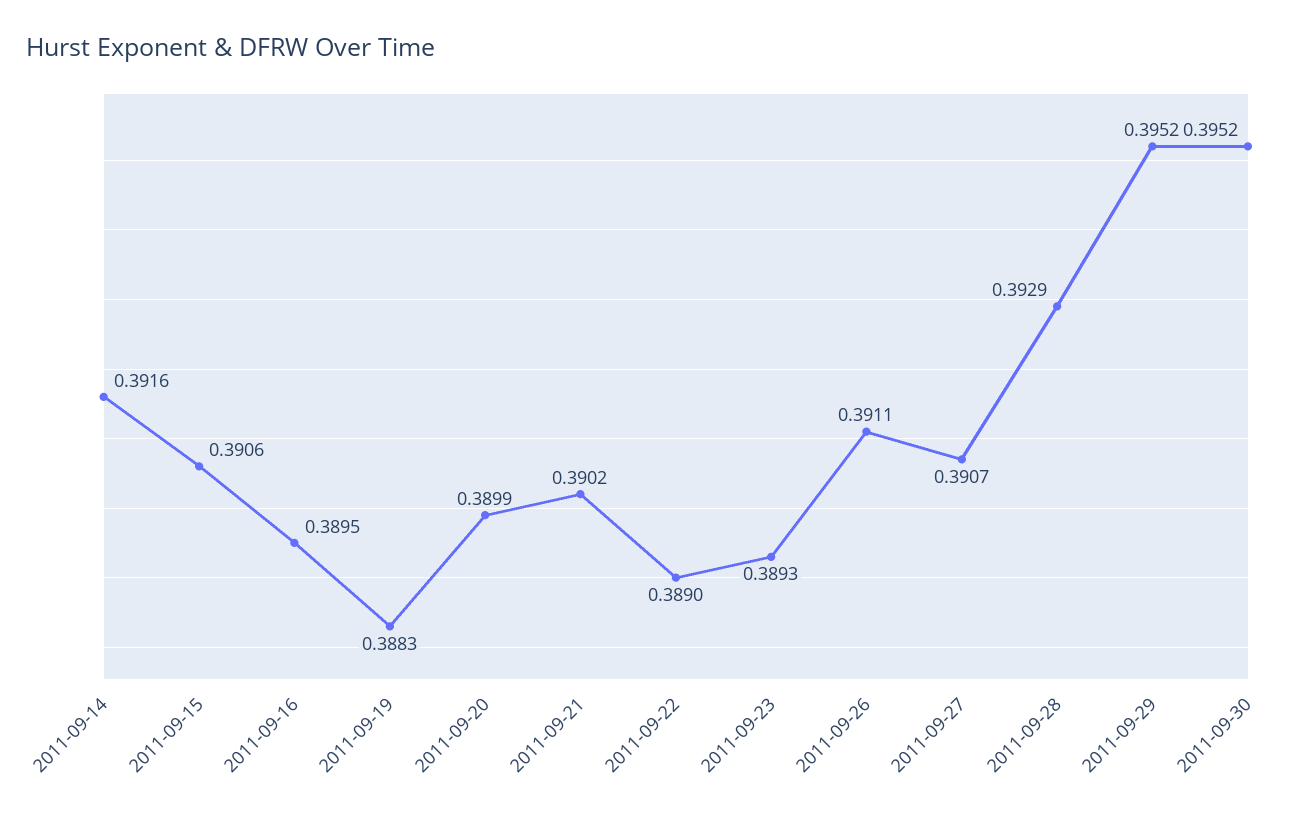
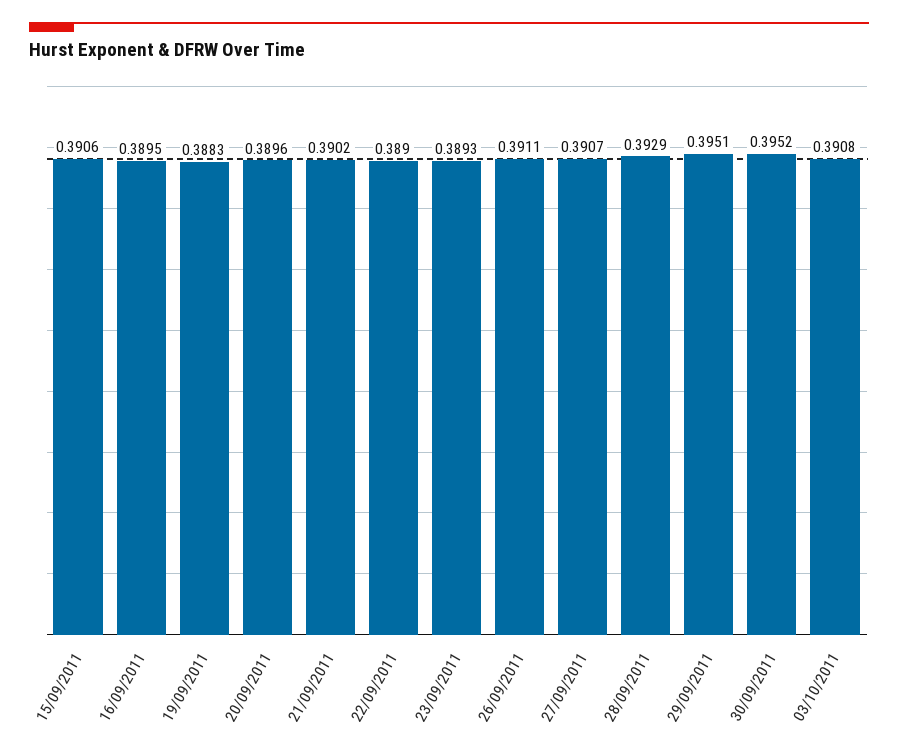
2011-09-14: 0.3916 -> none
2011-09-20: 0.3899 -> 0.3896
2011-09-29: 0.3952 -> 0.3951
03/10/2011: none -> 0.3908

